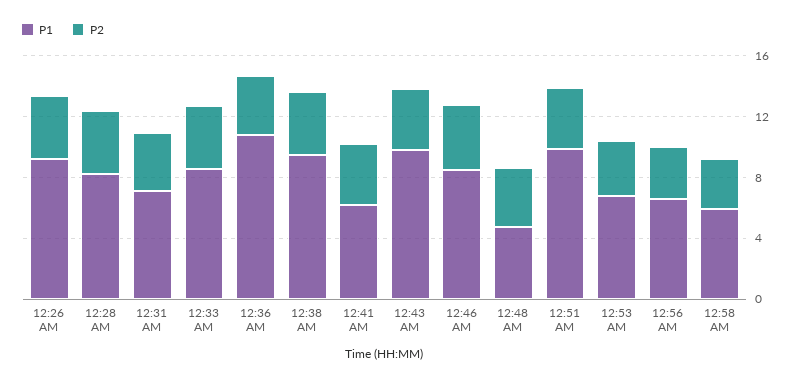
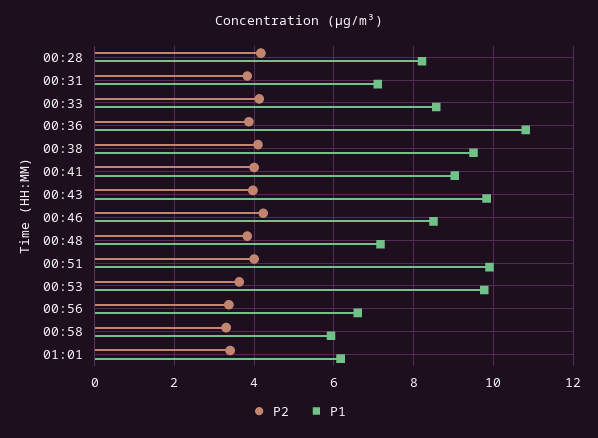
P1, 12:26 AM: 9 -> none
P2, 12:26 AM: 4 -> none
P1, 12:41 AM: 6 -> 9
P1, 12:48 AM: 5 -> 7.2
P1, 12:53 AM: 7 -> 9.8
P2, 01:01: none -> 3.4
P1, 01:01: none -> 6.2

